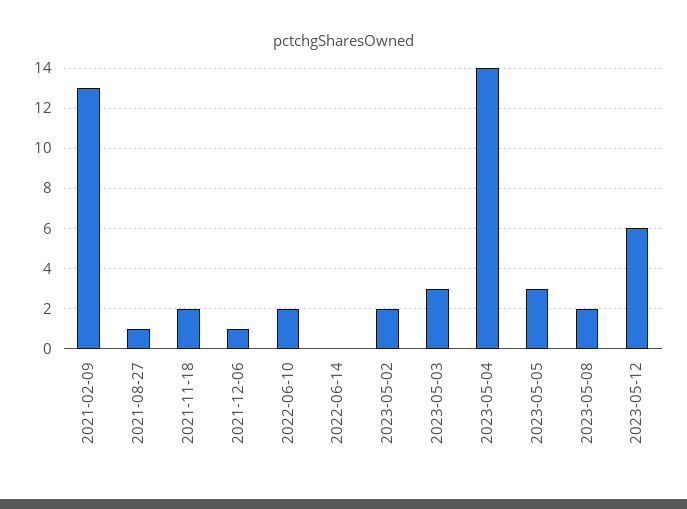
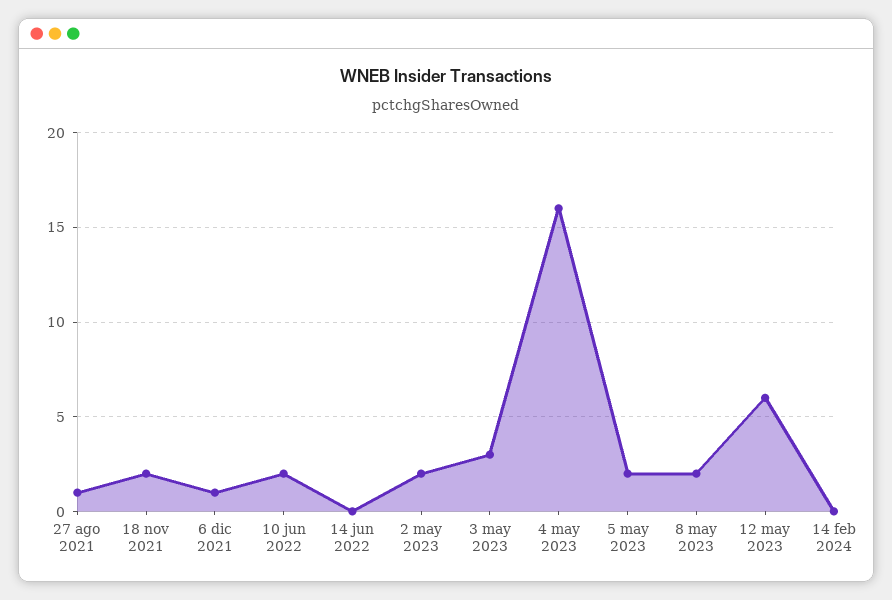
2021-02-09: 13 -> none
2023-05-04: 14 -> 16
2023-05-05: 3 -> 2
14 feb 2024: none -> 0

